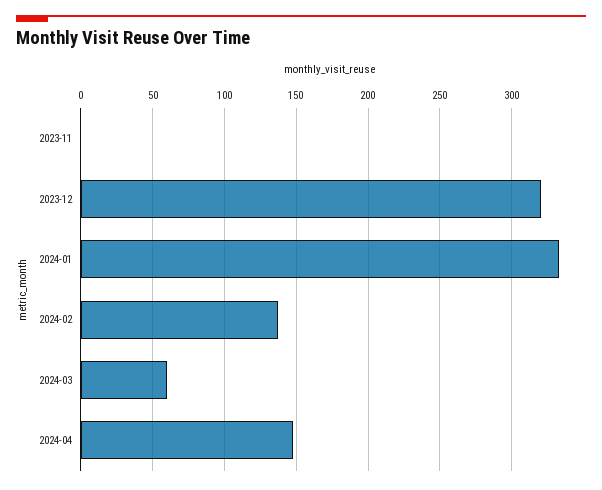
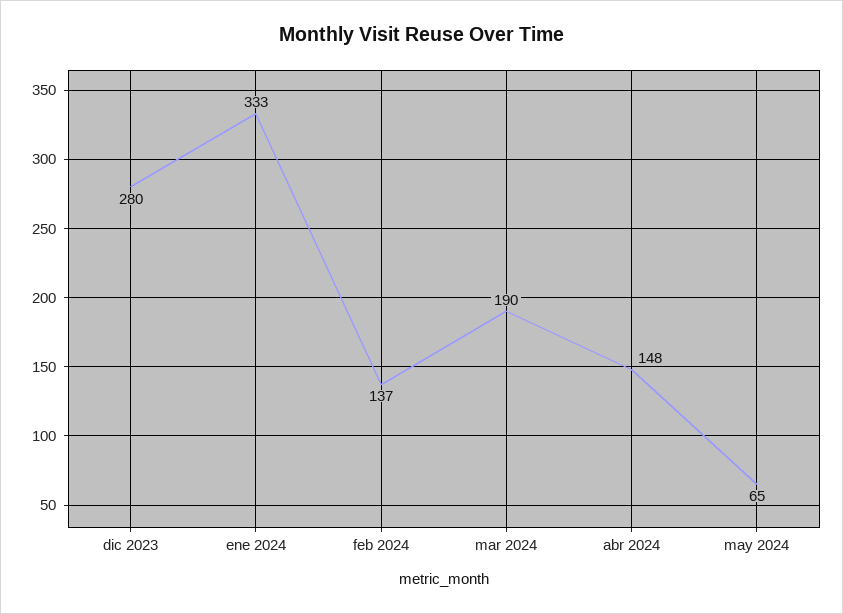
2023-11: 0 -> none
2023-12: 320 -> 280
2024-03: 60 -> 190
may 2024: none -> 65

